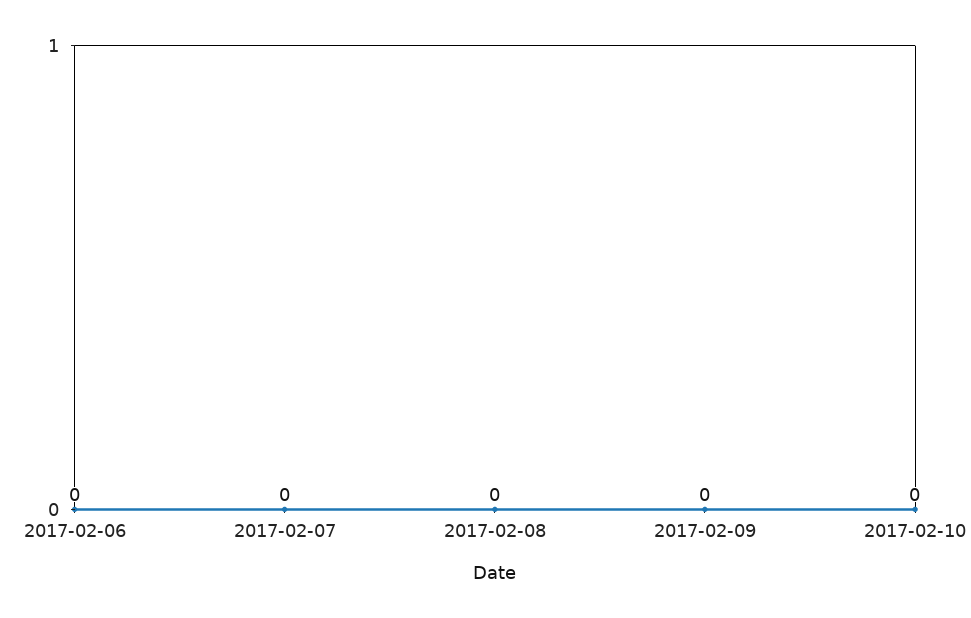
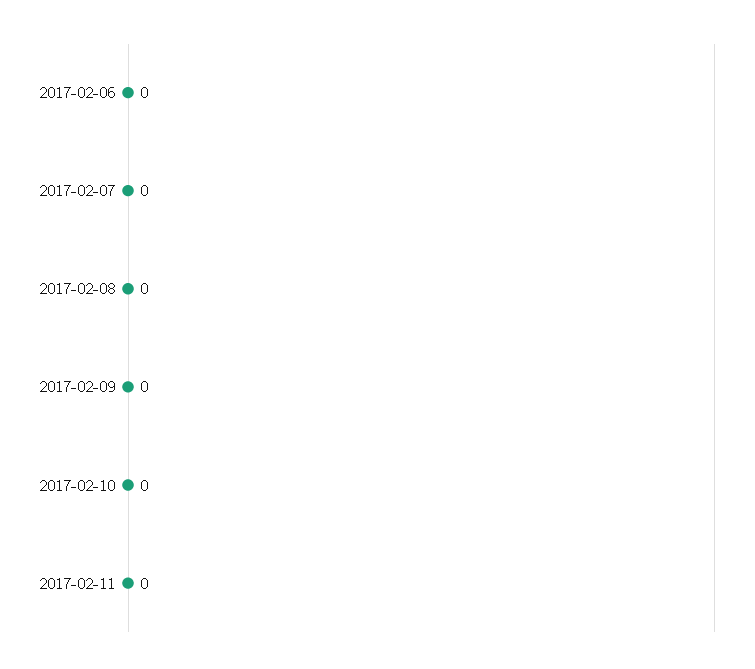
2017-02-11: none -> 0

